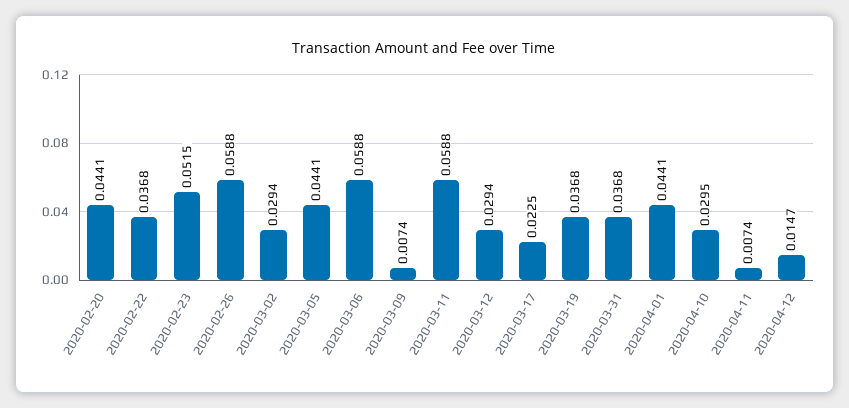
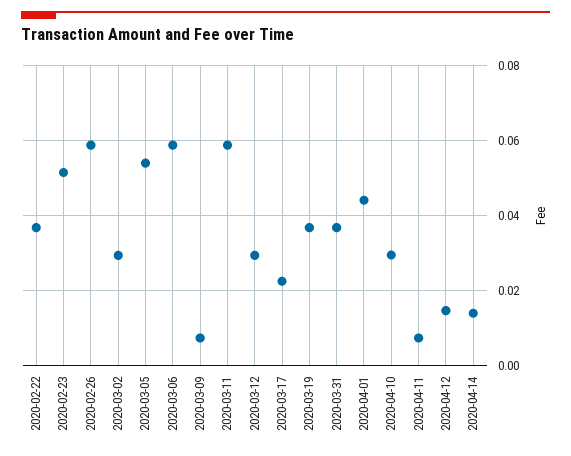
2020-02-20: 0.0441 -> none
2020-03-05: 0.0441 -> 0.054
2020-04-14: none -> 0.014

